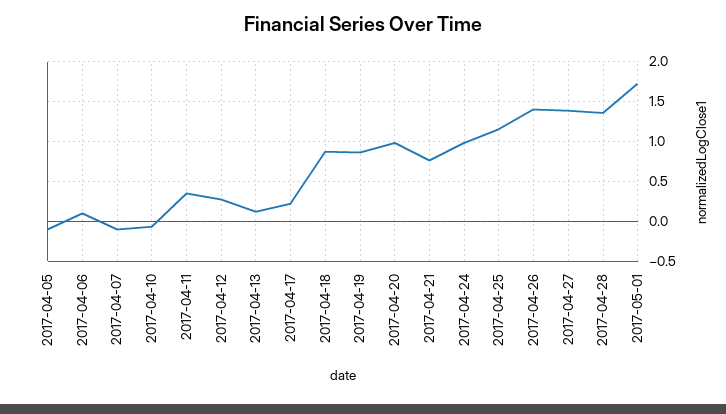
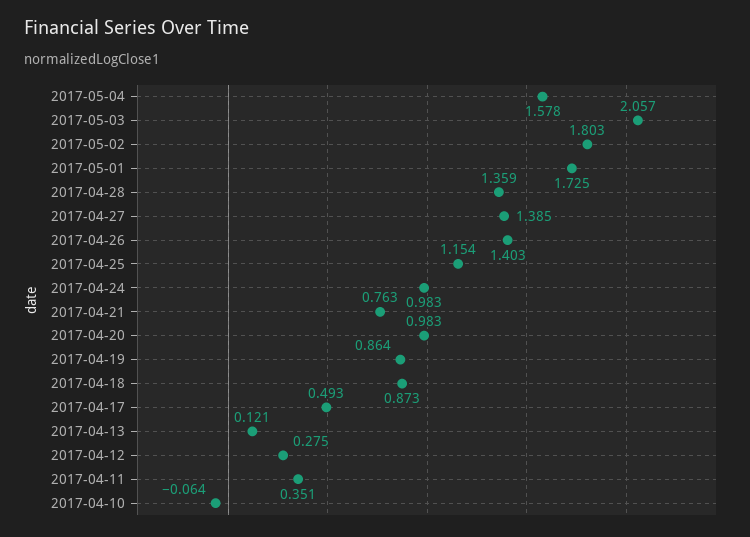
2017-04-05: -0.1 -> none
2017-04-06: 0.1 -> none
2017-04-07: -0.1 -> none
2017-04-17: 0.2 -> 0.493
2017-05-04: none -> 1.578
2017-05-03: none -> 2.057
2017-05-02: none -> 1.803

